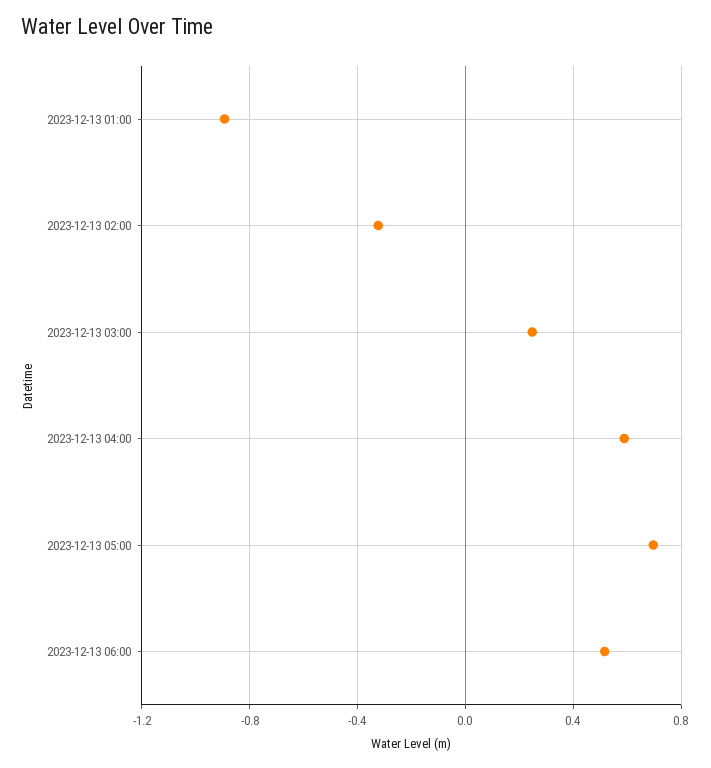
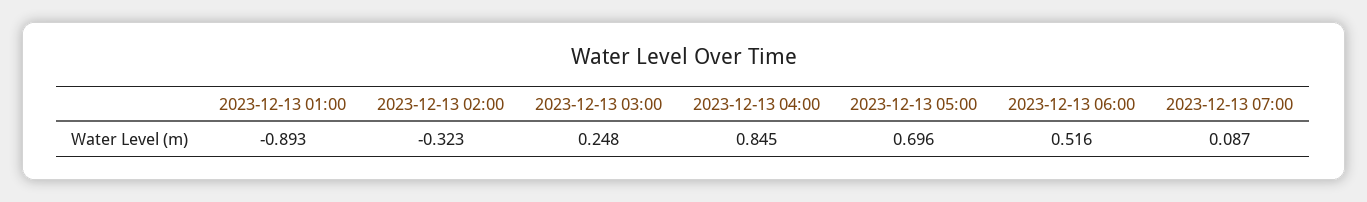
2023-12-13 04:00: 0.6 -> 0.845
2023-12-13 07:00: none -> 0.087

